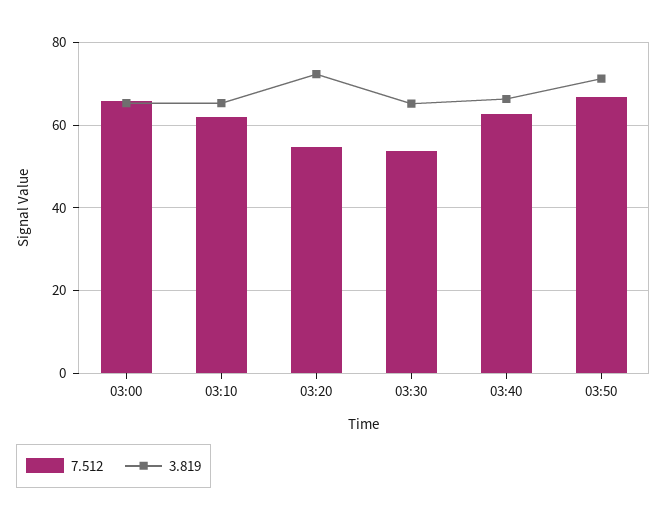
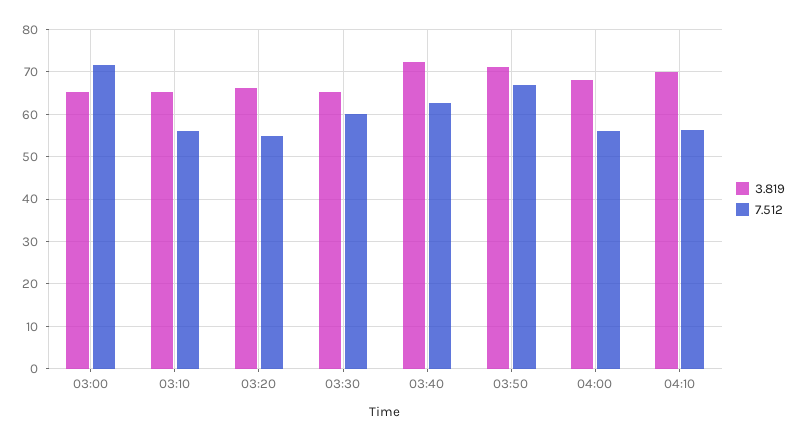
7.512, 03:00: 66 -> 72
7.512, 03:10: 62 -> 56
3.819, 03:20: 72 -> 66
7.512, 03:30: 54 -> 60
3.819, 03:40: 66 -> 72
3.819, 04:00: none -> 68
7.512, 04:00: none -> 56
3.819, 04:10: none -> 70
7.512, 04:10: none -> 56

